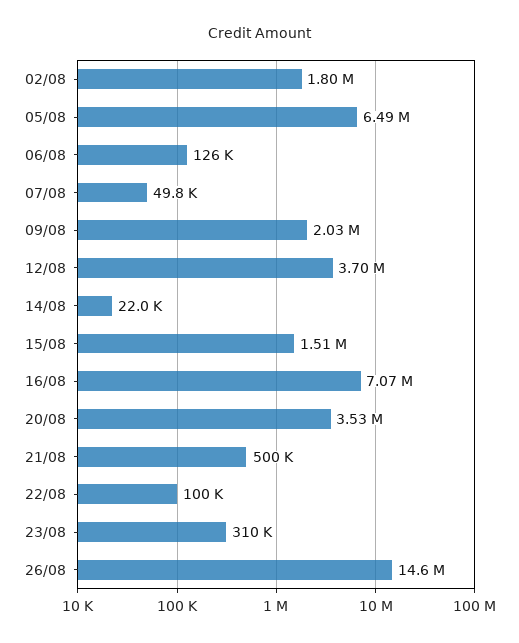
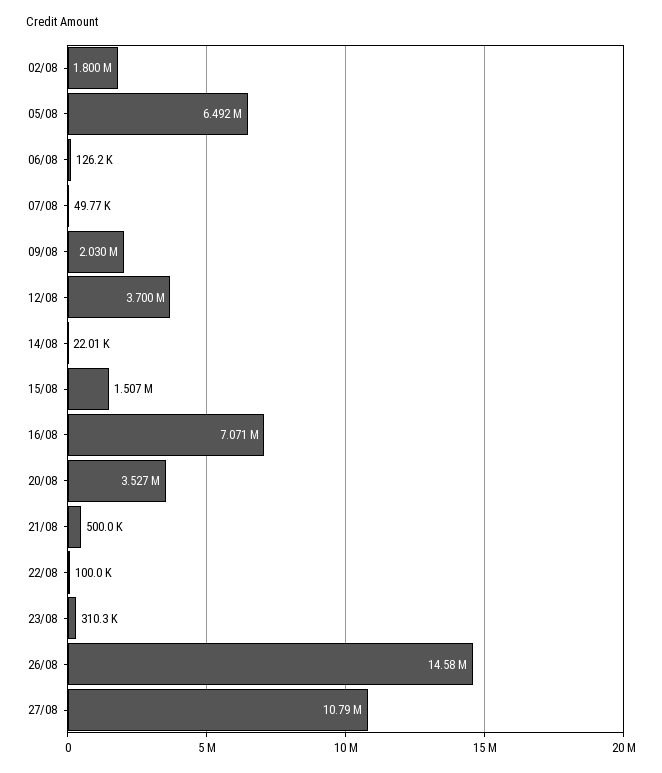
27/08: none -> 10790000

